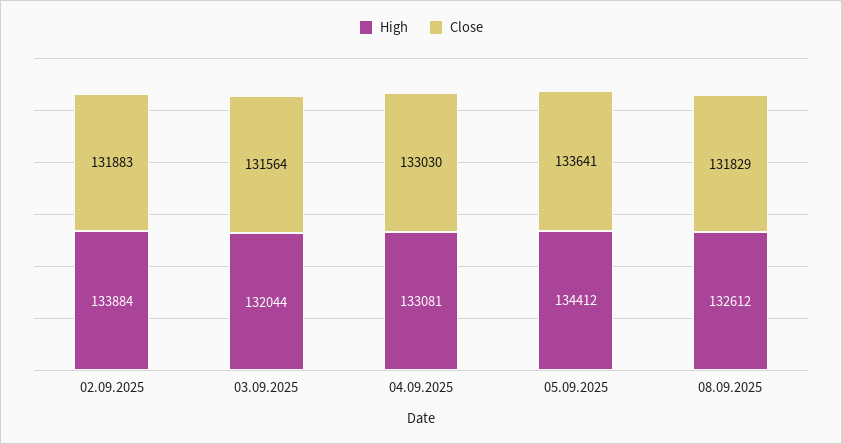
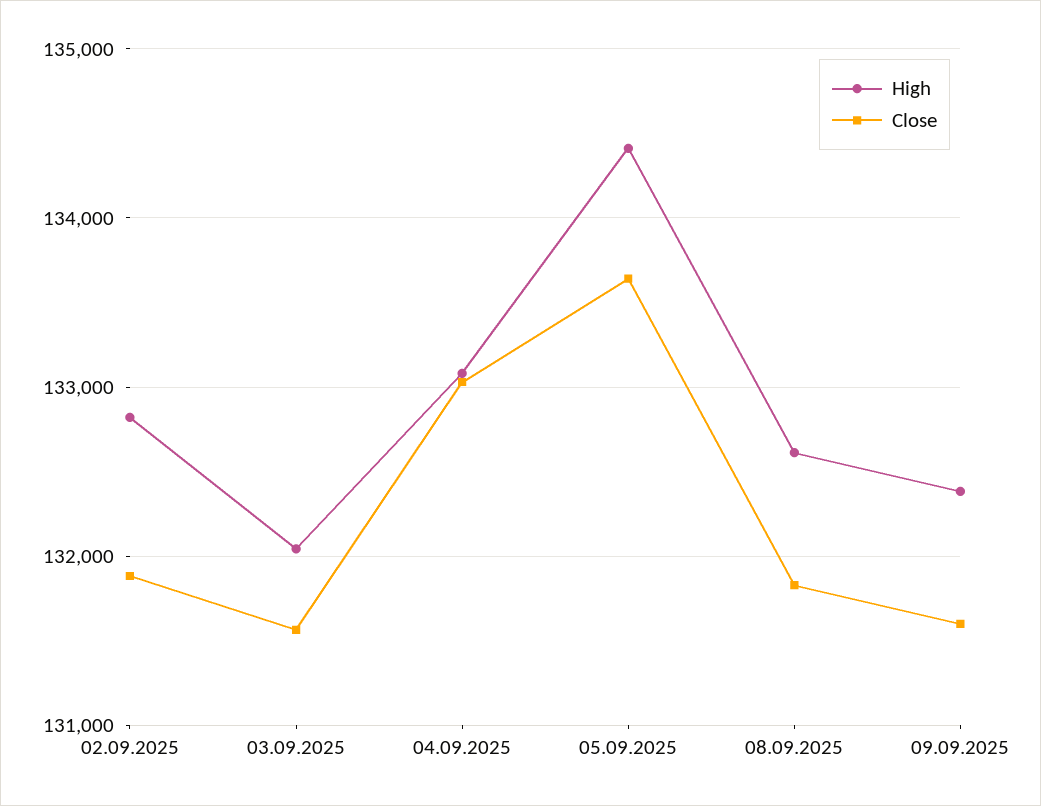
High, 02.09.2025: 133884 -> 132800
High, 09.09.2025: none -> 132400
Close, 09.09.2025: none -> 131600

